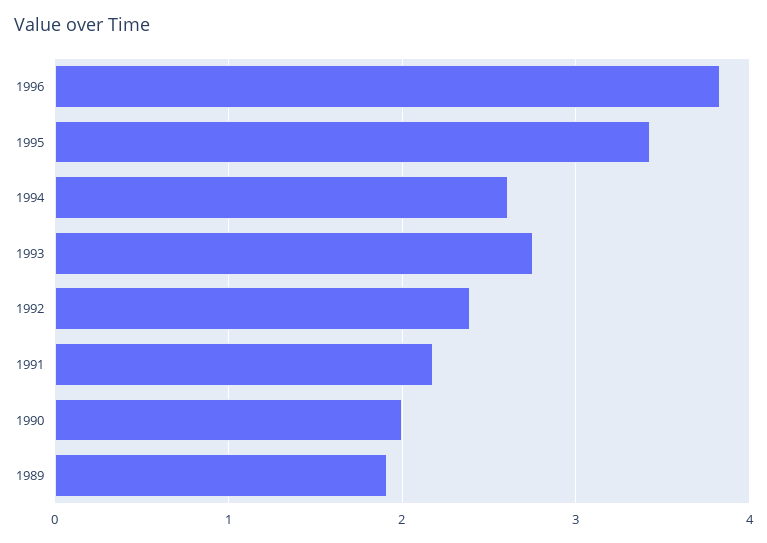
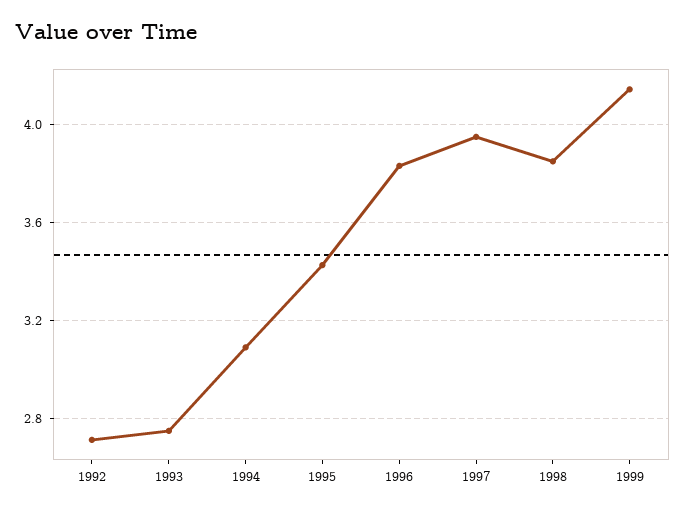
1994: 2.6 -> 3.1
1992: 2.4 -> 2.7
1991: 2.2 -> none
1990: 2 -> none
1989: 1.9 -> none
1997: none -> 3.95
1998: none -> 3.85
1999: none -> 4.15

